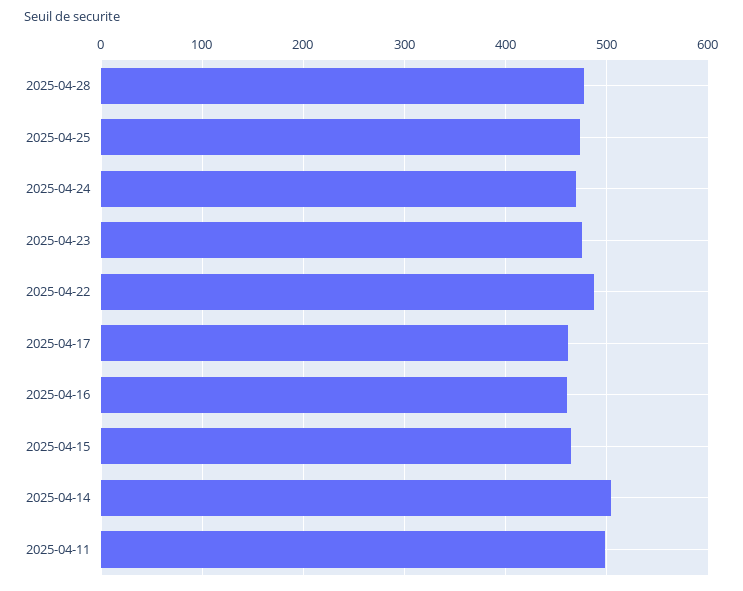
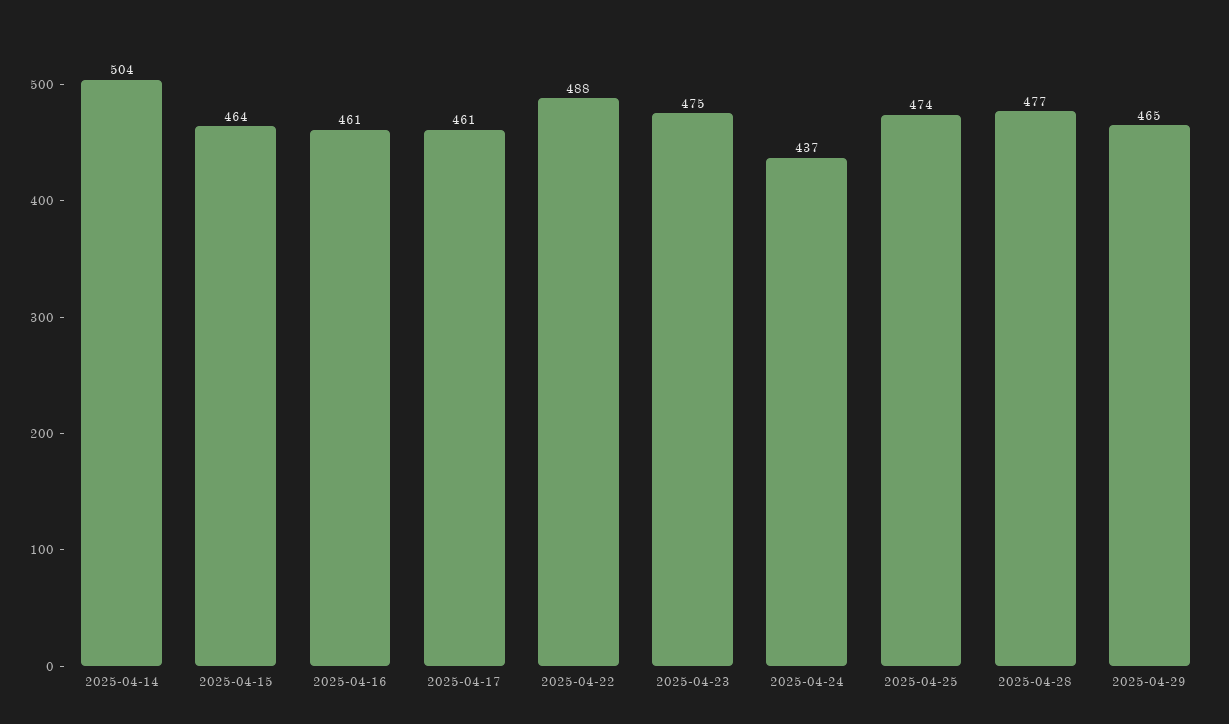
2025-04-24: 470 -> 437
2025-04-11: 500 -> none
2025-04-29: none -> 465

